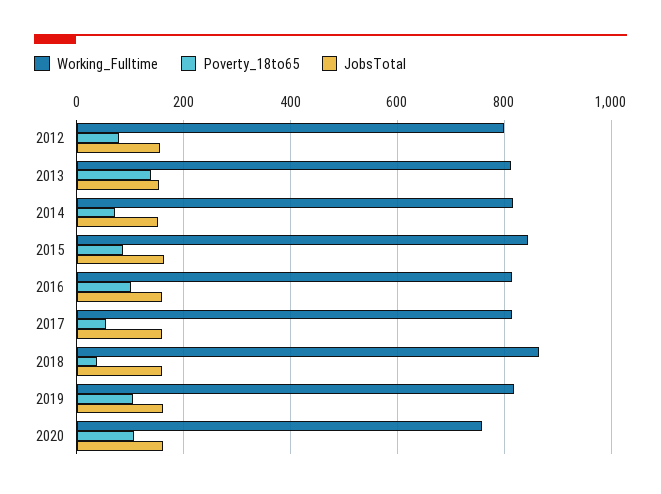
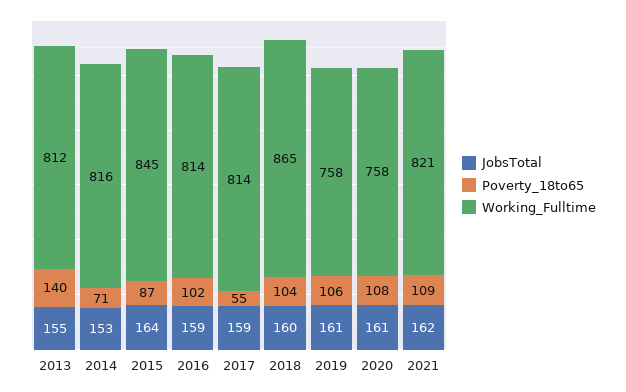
Working_Fulltime, 2012: 800 -> none
Poverty_18to65, 2012: 80 -> none
JobsTotal, 2012: 160 -> none
Poverty_18to65, 2018: 40 -> 104
Working_Fulltime, 2019: 820 -> 758
JobsTotal, 2021: none -> 162
Poverty_18to65, 2021: none -> 109
Working_Fulltime, 2021: none -> 821

